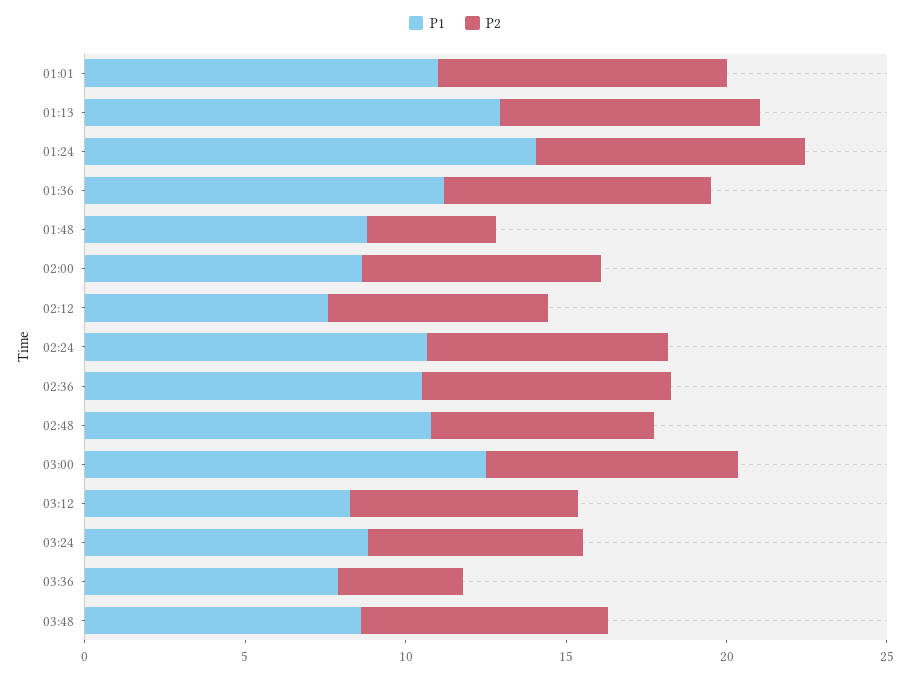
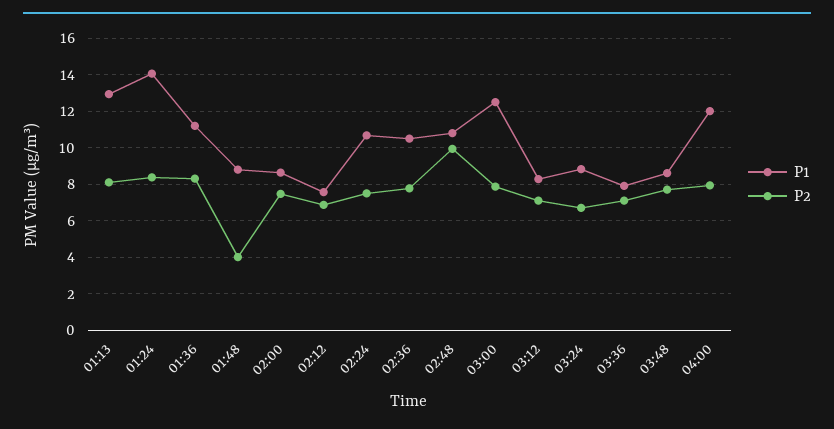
P1, 01:01: 11 -> none
P2, 01:01: 9 -> none
P2, 02:48: 7 -> 10
P2, 03:36: 4 -> 7
P1, 04:00: none -> 12
P2, 04:00: none -> 8

